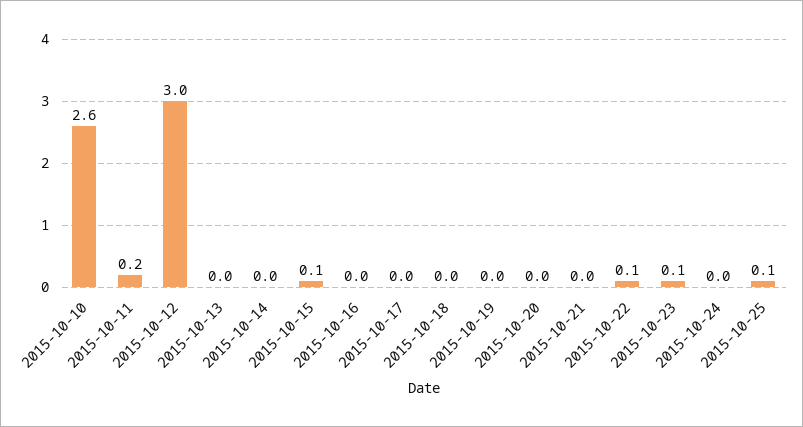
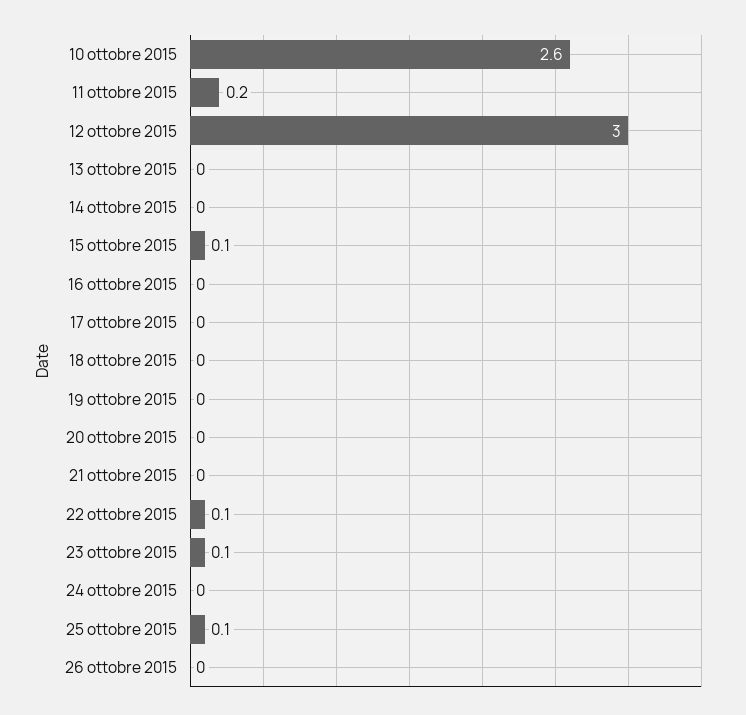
26 ottobre 2015: none -> 0

